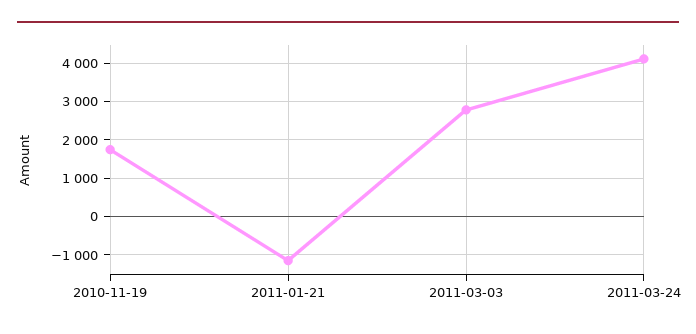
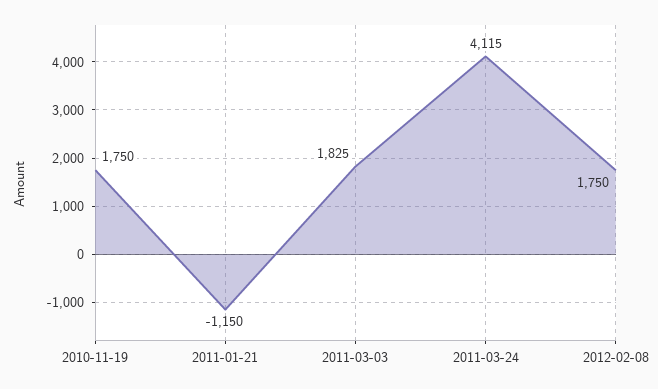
2011-03-03: 2800 -> 1825
2012-02-08: none -> 1750

